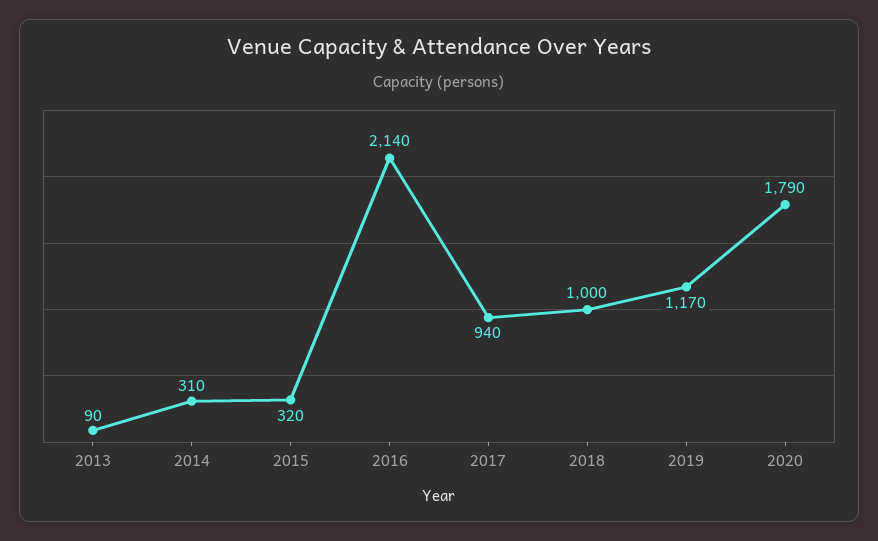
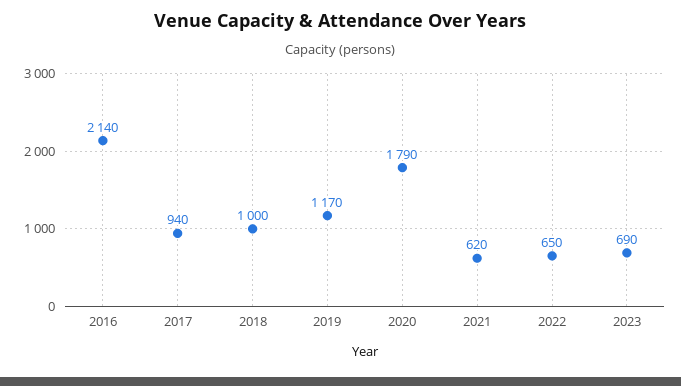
2013: 90 -> none
2014: 310 -> none
2015: 320 -> none
2021: none -> 620
2022: none -> 650
2023: none -> 690

